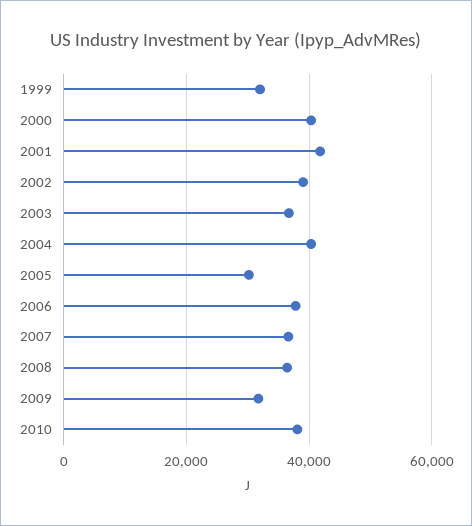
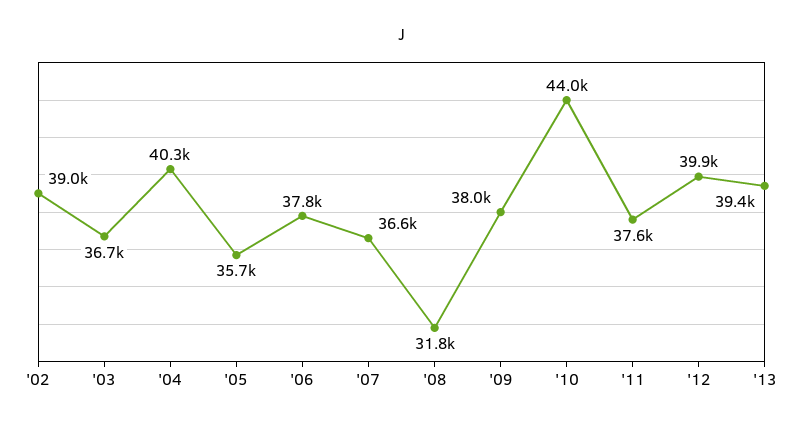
1999: 32000 -> none
2000: 40000 -> none
2001: 42000 -> none
2005: 30000 -> 35700
2008: 36000 -> 31800
2009: 32000 -> 38000
2010: 38000 -> 44000
'11: none -> 37600
'12: none -> 39900
'13: none -> 39400

